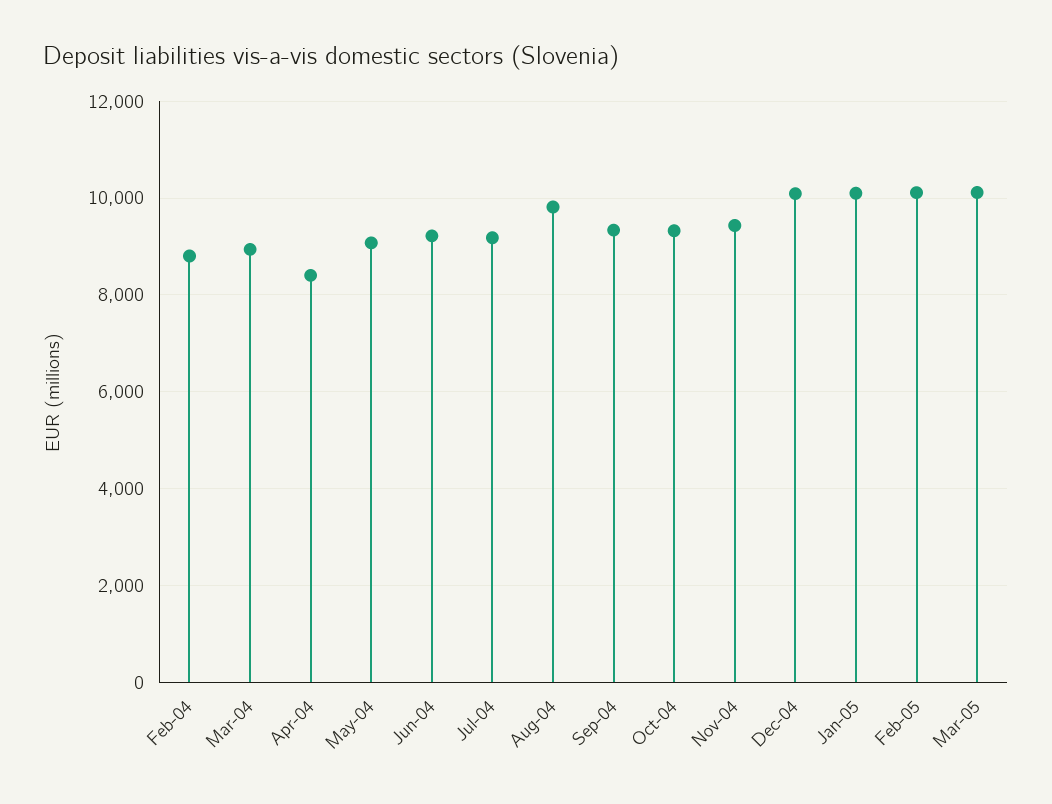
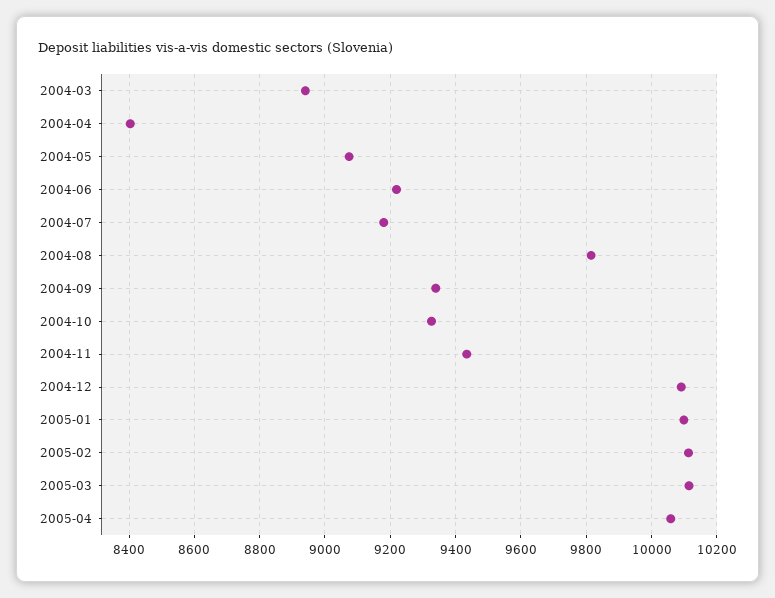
Feb-04: 8800 -> none
2005-04: none -> 10060

